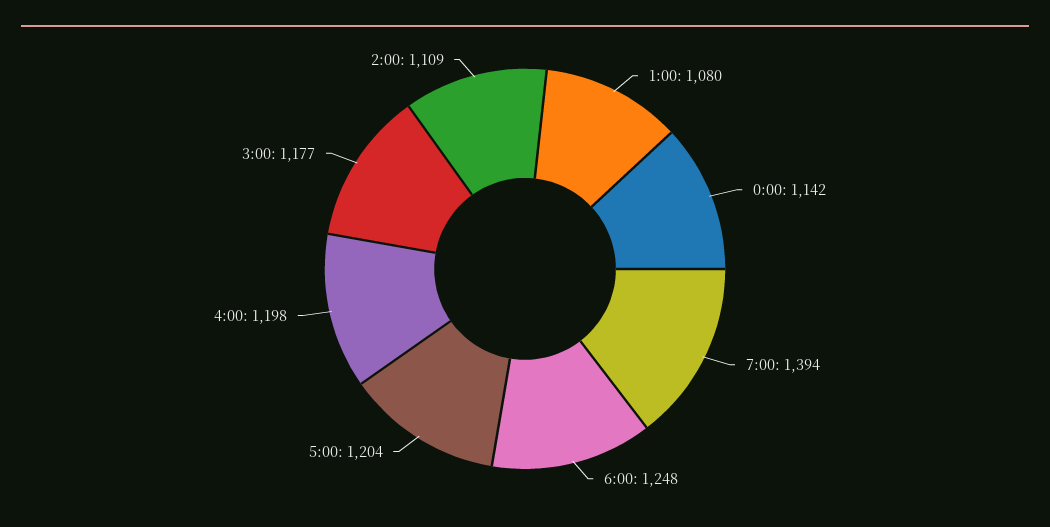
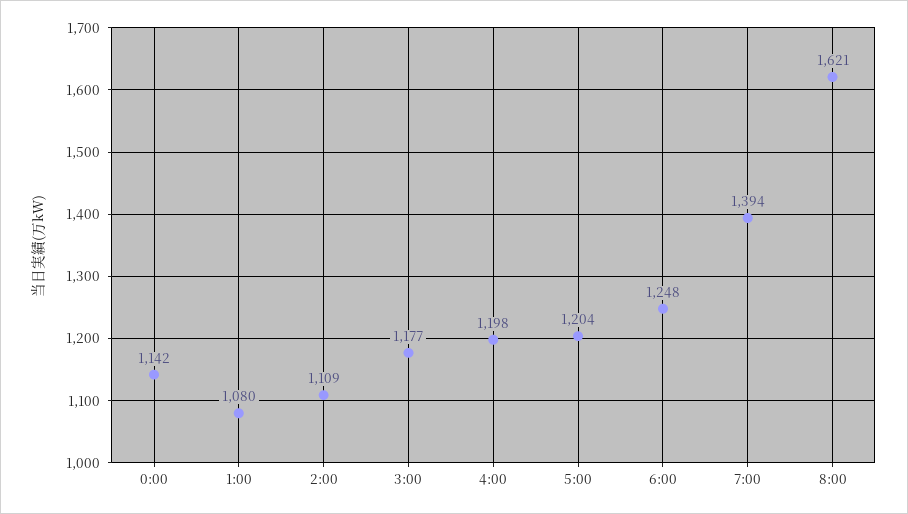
8:00: none -> 1621

